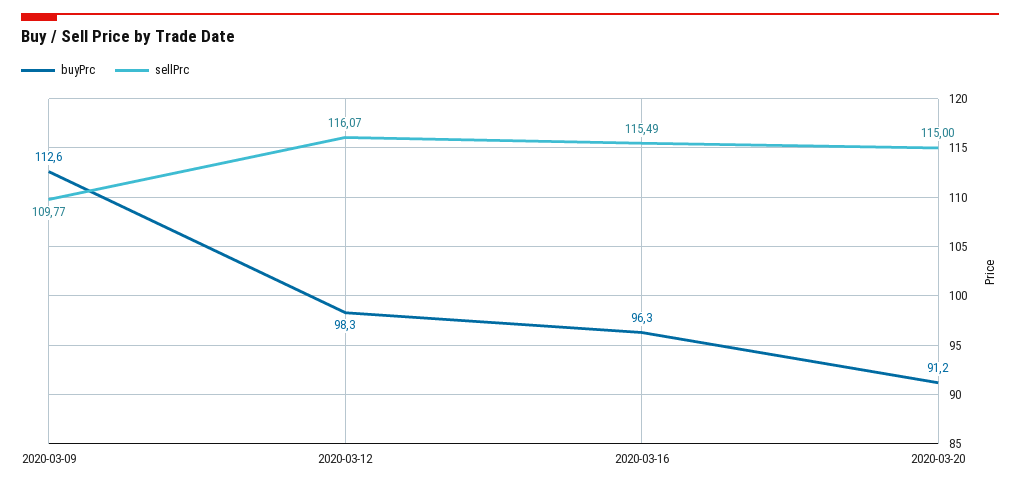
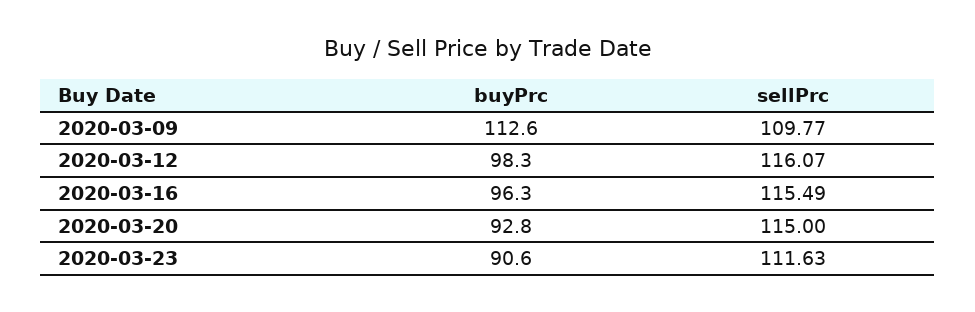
buyPrc, 2020-03-20: 91.2 -> 92.8
buyPrc, 2020-03-23: none -> 90.6
sellPrc, 2020-03-23: none -> 111.63

